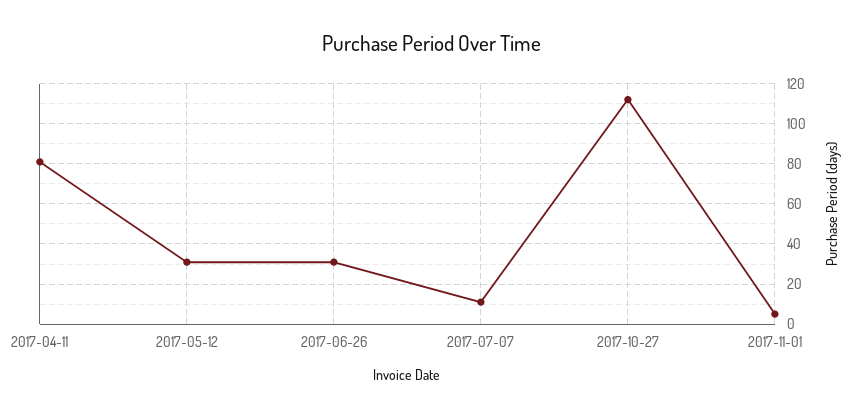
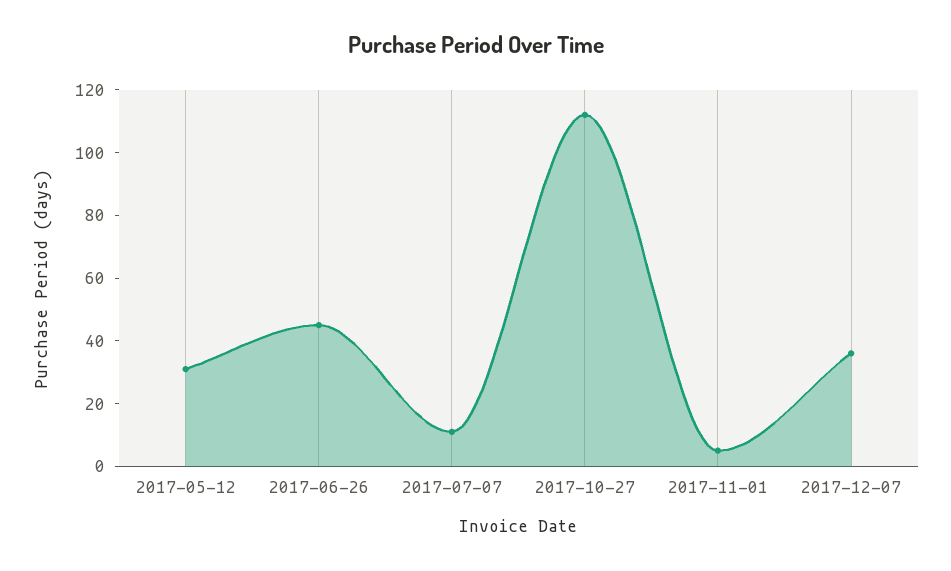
2017-04-11: 80 -> none
2017-06-26: 30 -> 45
2017-12-07: none -> 35

